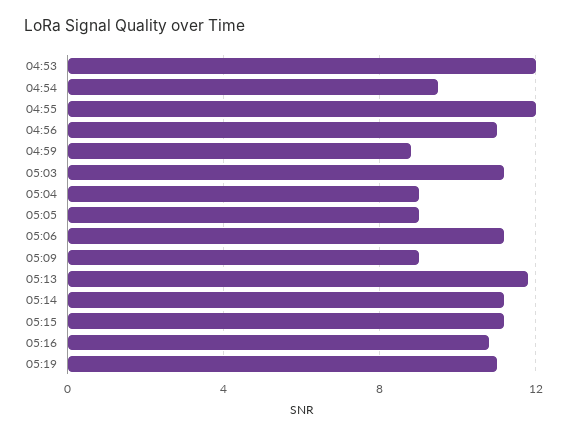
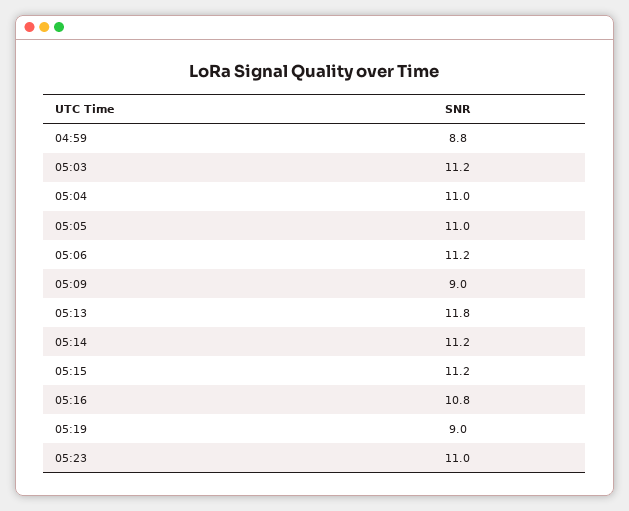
04:53: 12 -> none
04:54: 9.5 -> none
04:55: 12 -> none
04:56: 11 -> none
05:04: 9 -> 11
05:05: 9 -> 11
05:19: 11 -> 9
05:23: none -> 11

